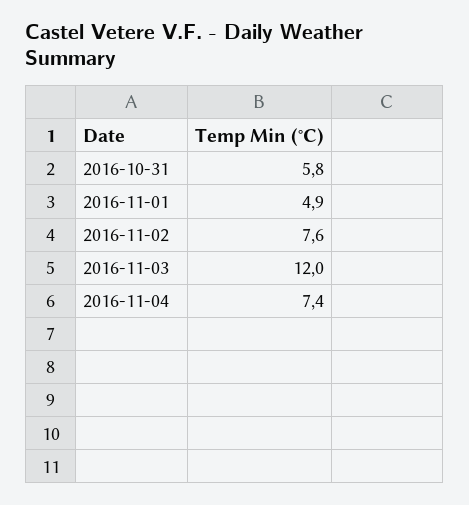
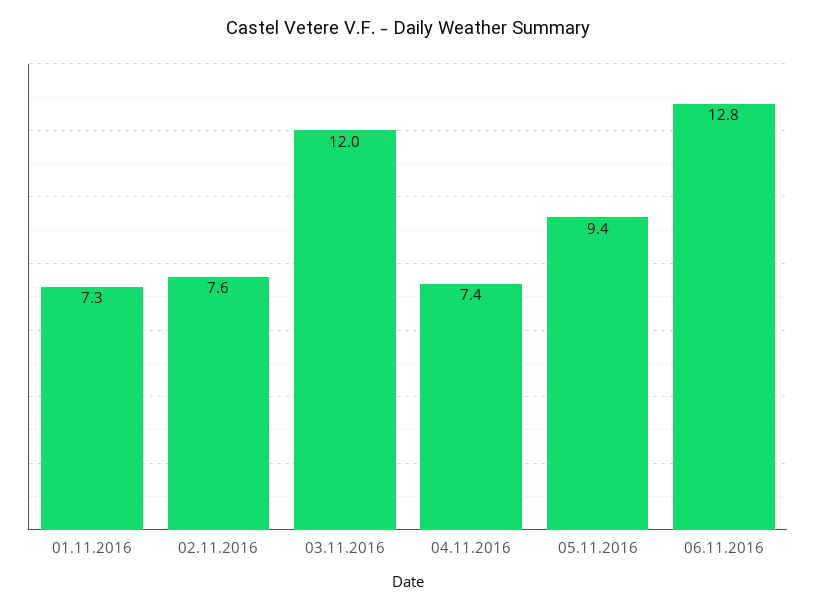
2016-10-31: 5.8 -> none
2016-11-01: 4.9 -> 7.3
05.11.2016: none -> 9.4
06.11.2016: none -> 12.8

